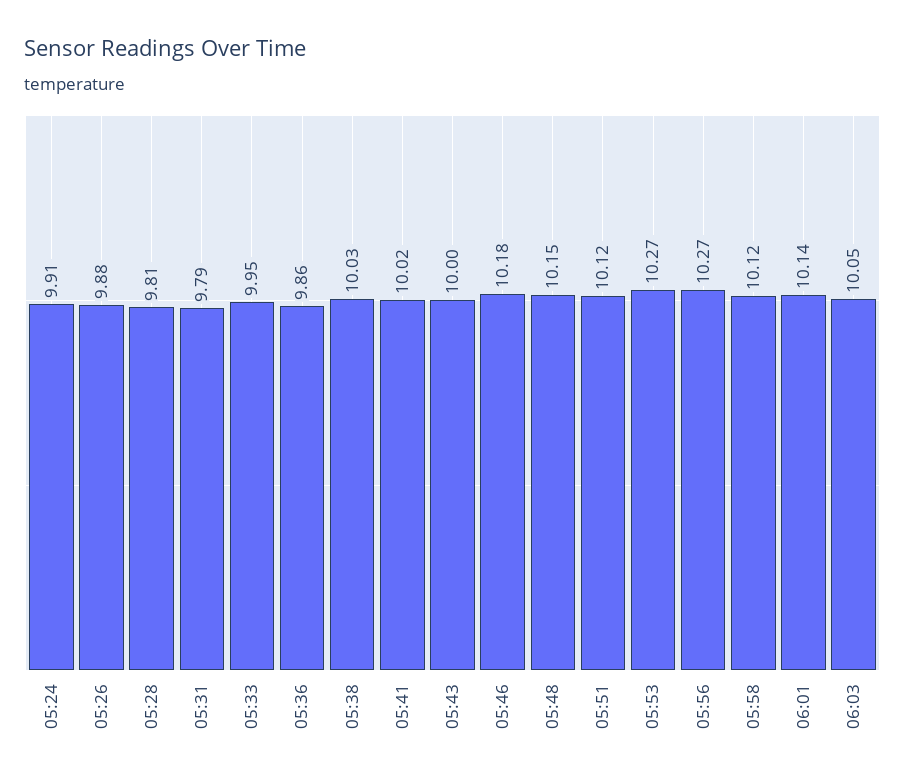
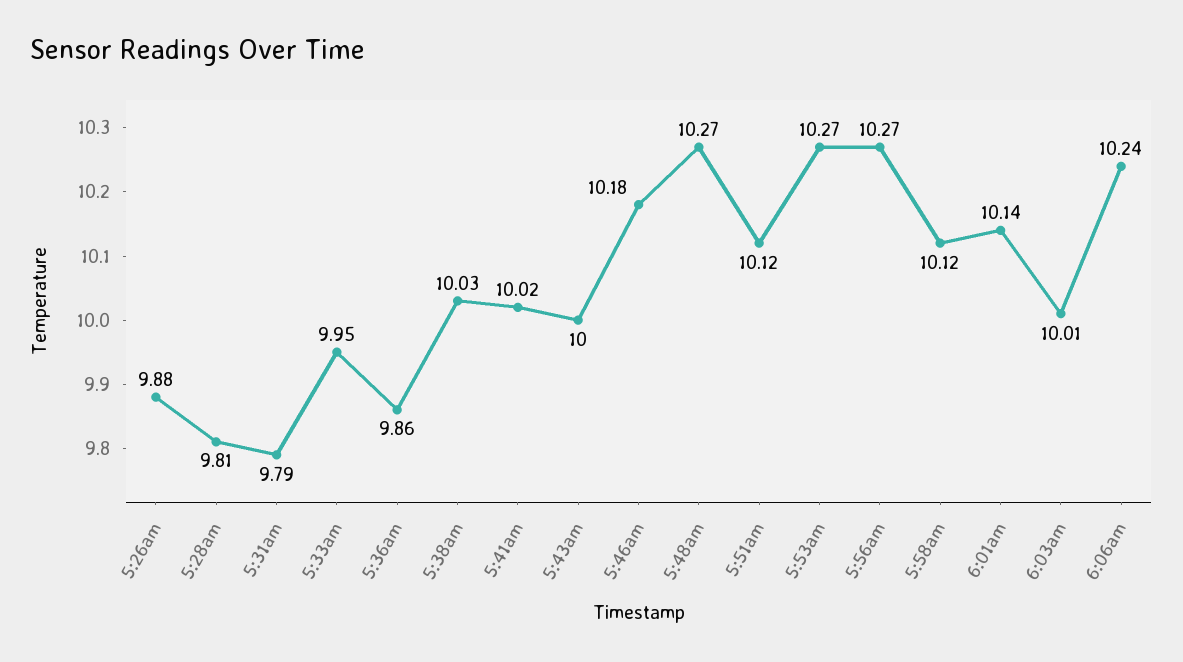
05:24: 9.91 -> none
05:48: 10.15 -> 10.27
06:03: 10.05 -> 10.01
6:06am: none -> 10.24

